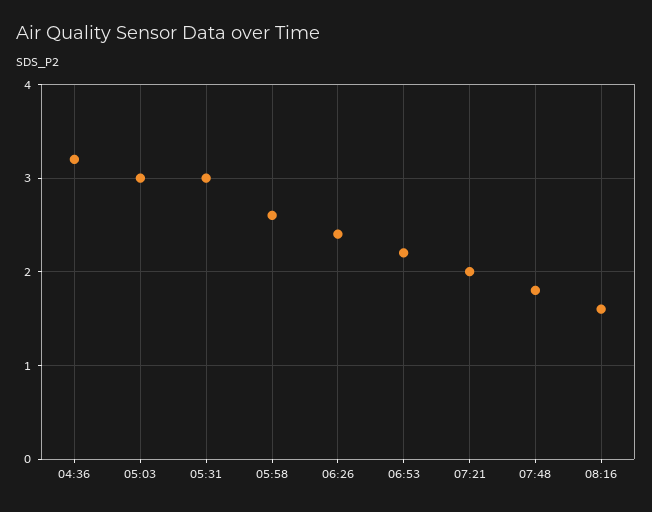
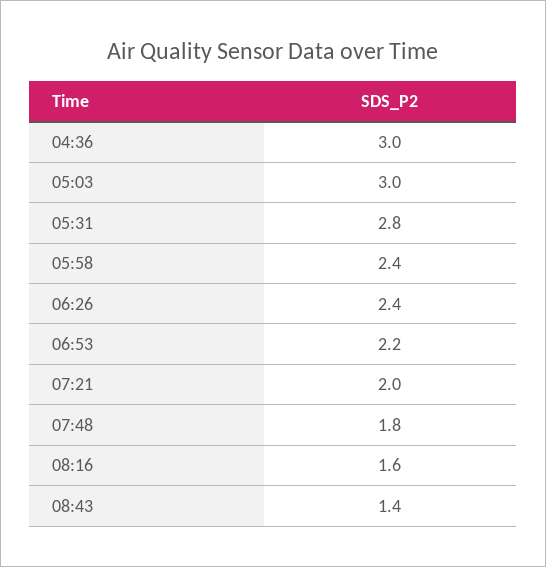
04:36: 3.2 -> 3
05:31: 3 -> 2.8
05:58: 2.6 -> 2.4
08:43: none -> 1.4

